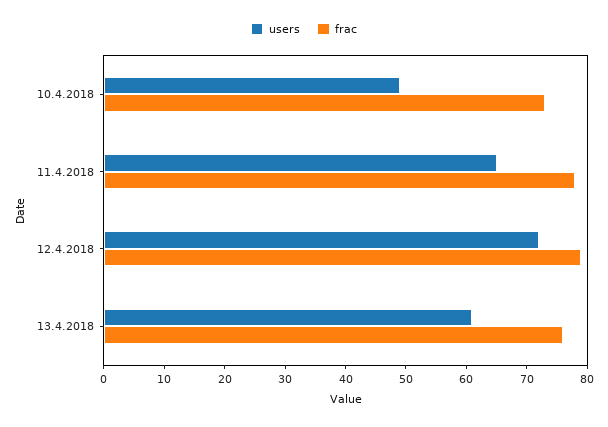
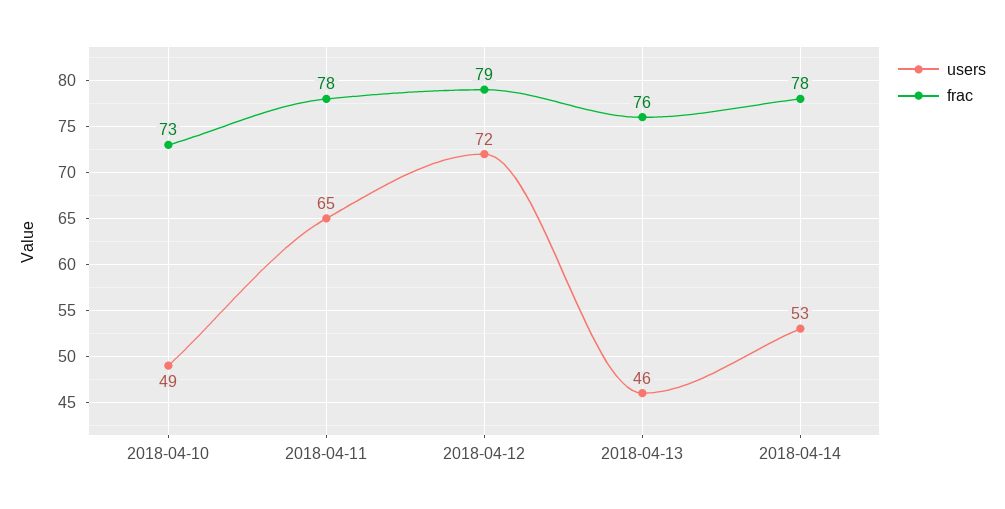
users, 13.4.2018: 60 -> 46
users, 2018-04-14: none -> 53
frac, 2018-04-14: none -> 78

